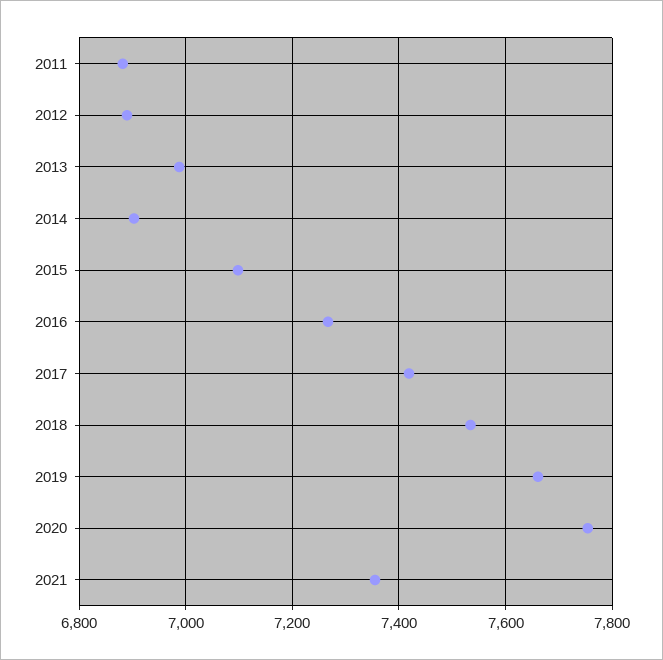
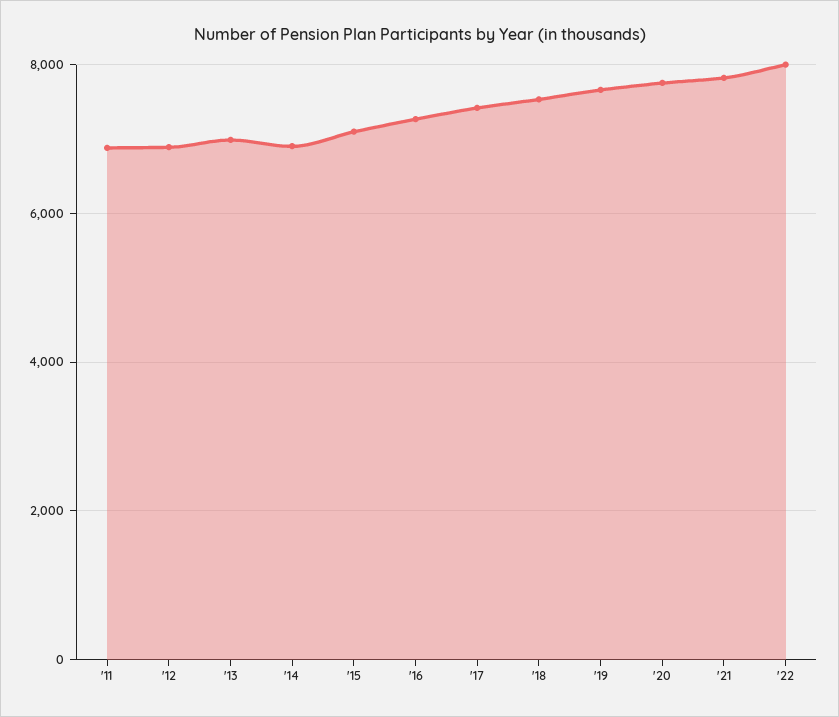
2021: 7360 -> 7800
'22: none -> 8000

